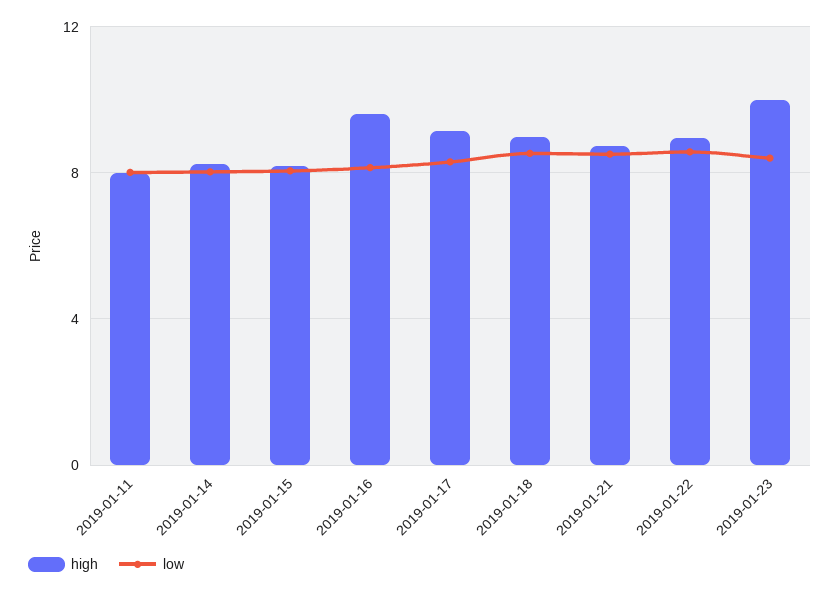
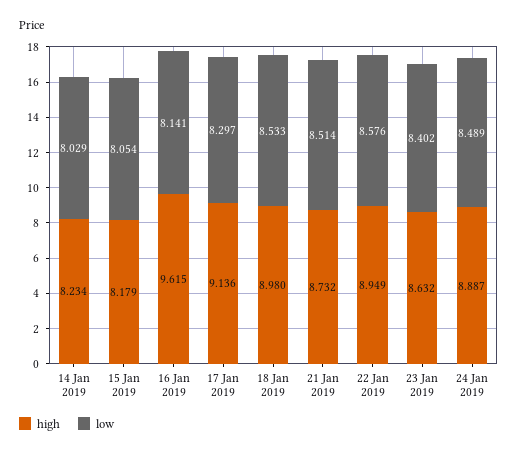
high, 2019-01-11: 8 -> none
low, 2019-01-11: 8 -> none
high, 2019-01-23: 10 -> 8.632
high, 24 Jan 2019: none -> 8.887
low, 24 Jan 2019: none -> 8.489

